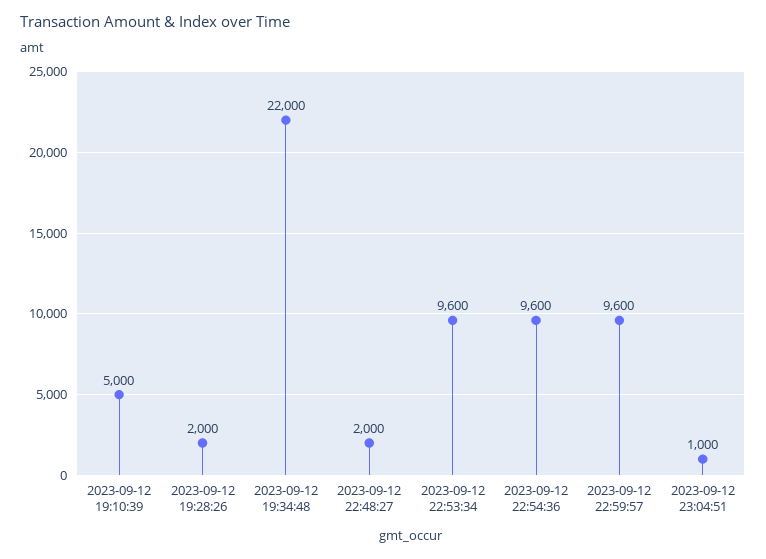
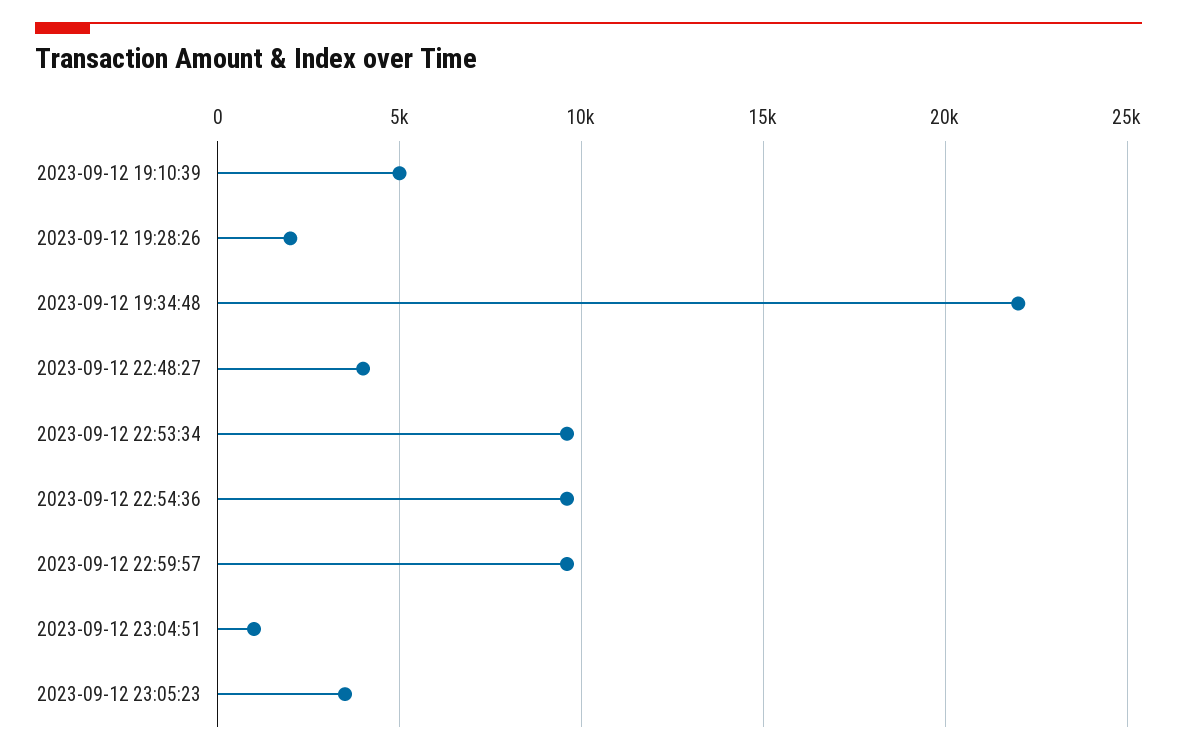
2023-09-12 22:48:27: 2000 -> 4000
2023-09-12 23:05:23: none -> 3500

